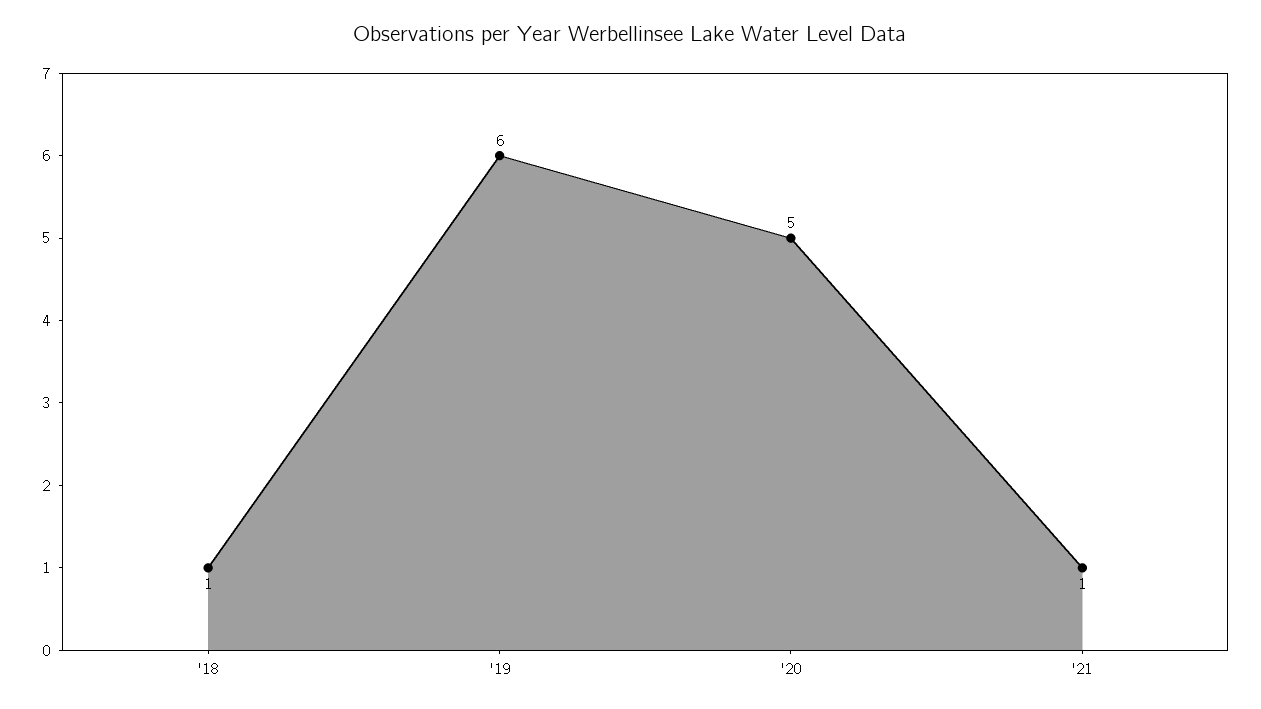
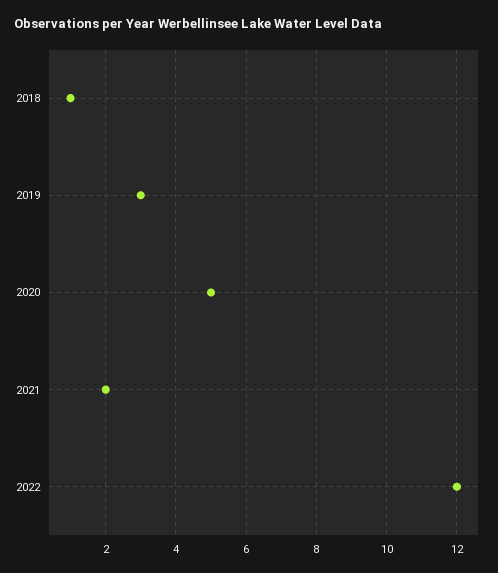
'19: 6 -> 3
'21: 1 -> 2
2022: none -> 12

